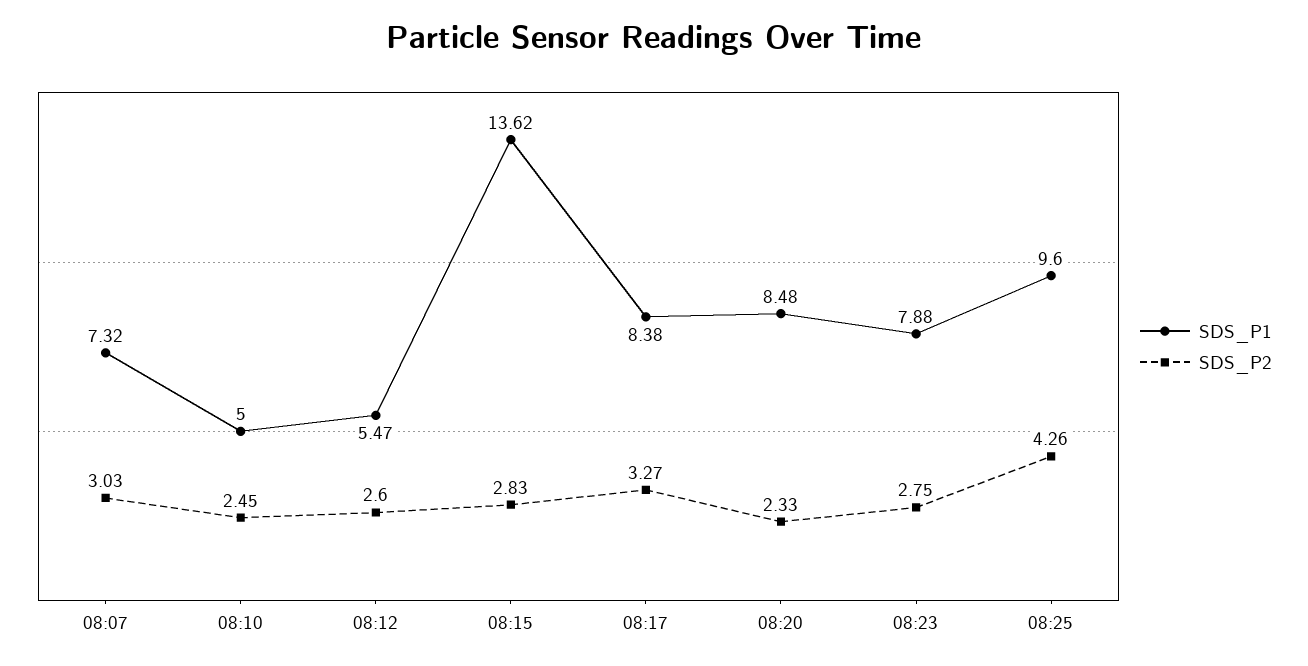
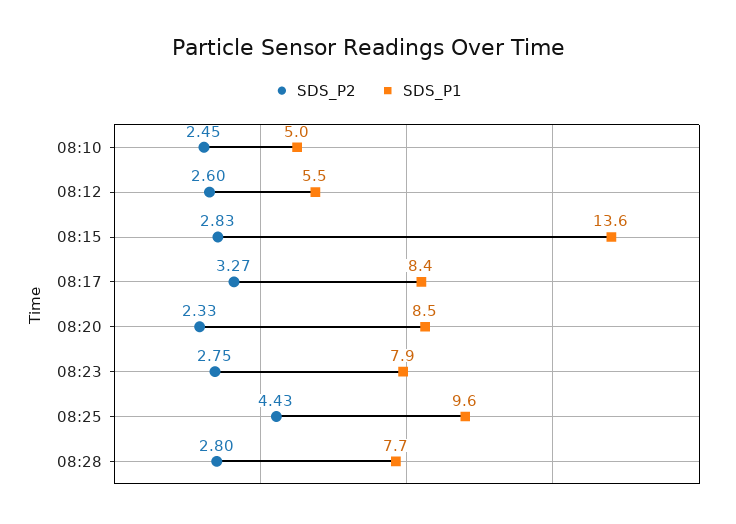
SDS_P1, 08:07: 7.32 -> none
SDS_P2, 08:07: 3.03 -> none
SDS_P2, 08:25: 4.26 -> 4.43
SDS_P2, 08:28: none -> 2.8
SDS_P1, 08:28: none -> 7.7

